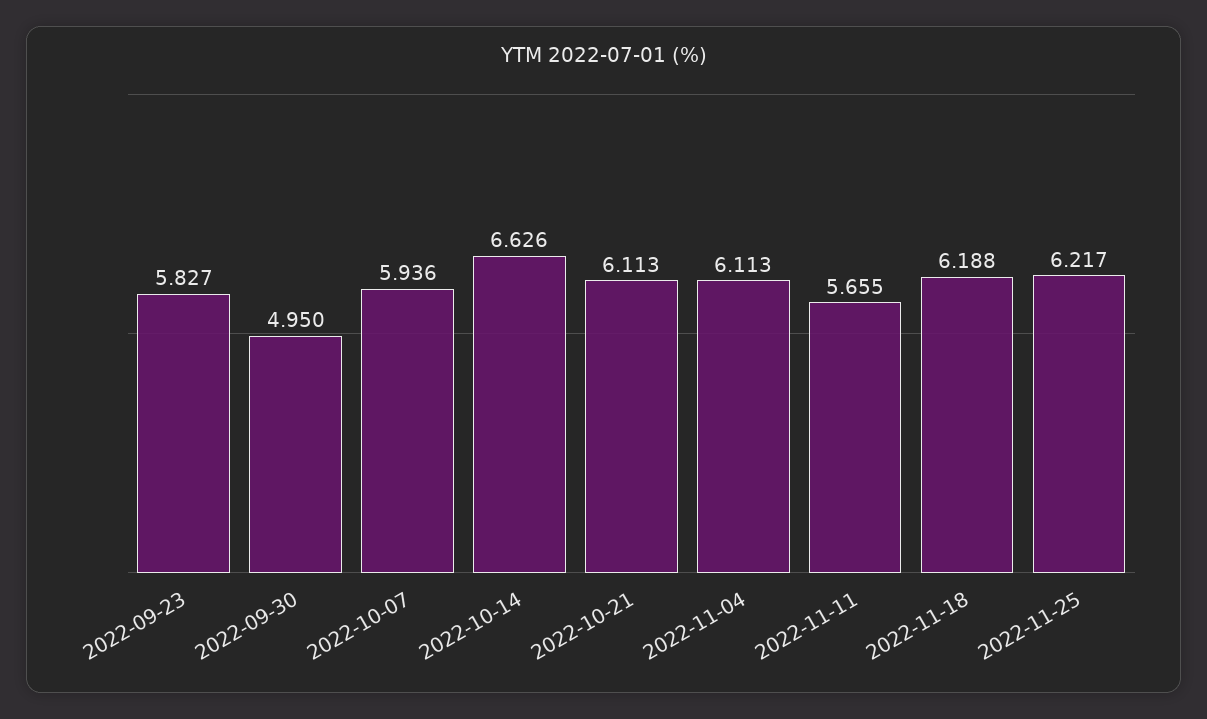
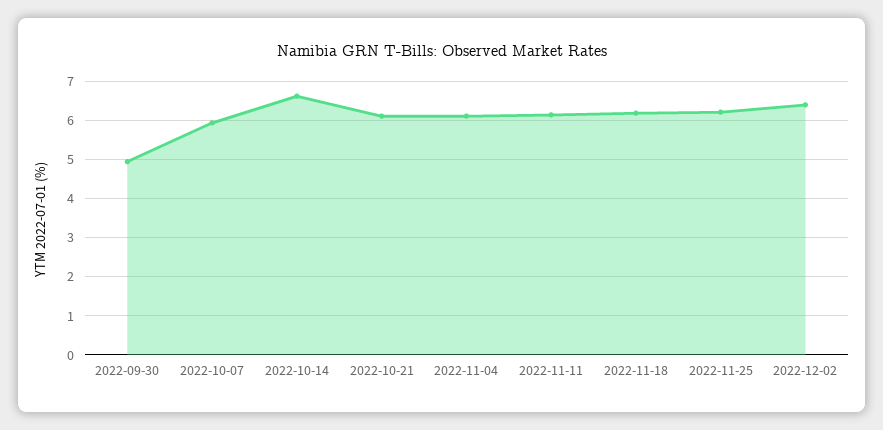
2022-09-23: 5.827 -> none
2022-11-11: 5.655 -> 6.2
2022-12-02: none -> 6.4

